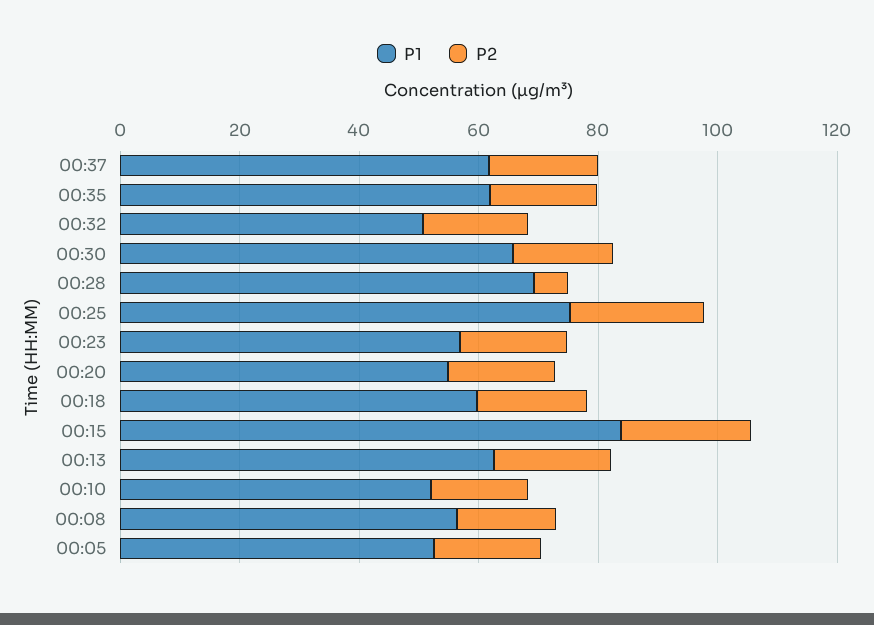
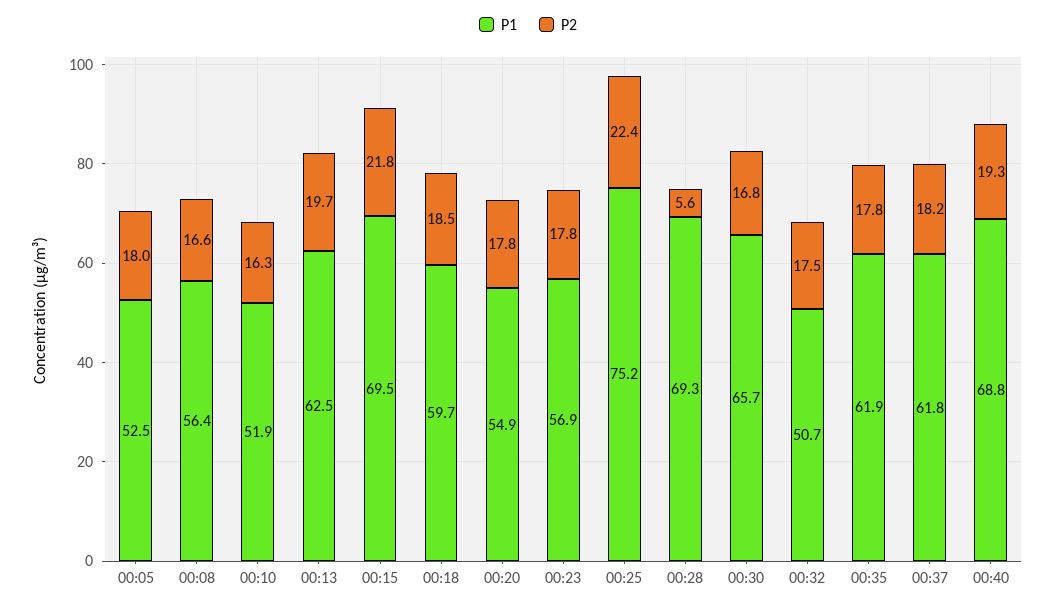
P1, 00:15: 85 -> 69.5
P1, 00:40: none -> 68.8
P2, 00:40: none -> 19.3

